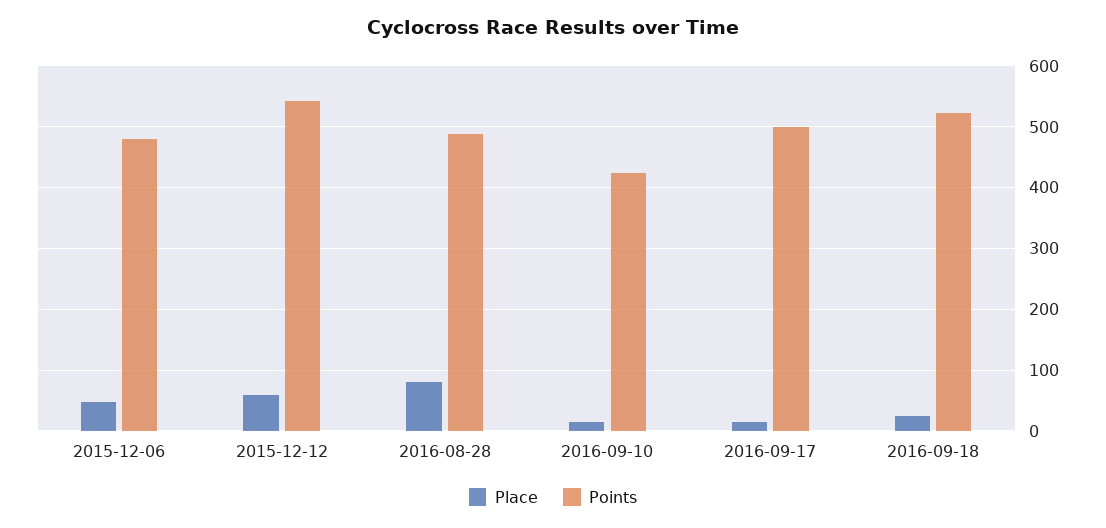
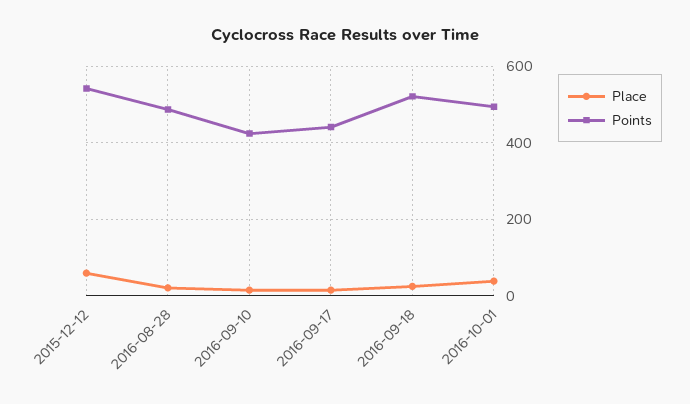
Place, 2015-12-06: 50 -> none
Points, 2015-12-06: 480 -> none
Place, 2016-08-28: 80 -> 20
Points, 2016-09-17: 500 -> 440
Place, 2016-10-01: none -> 40
Points, 2016-10-01: none -> 500

